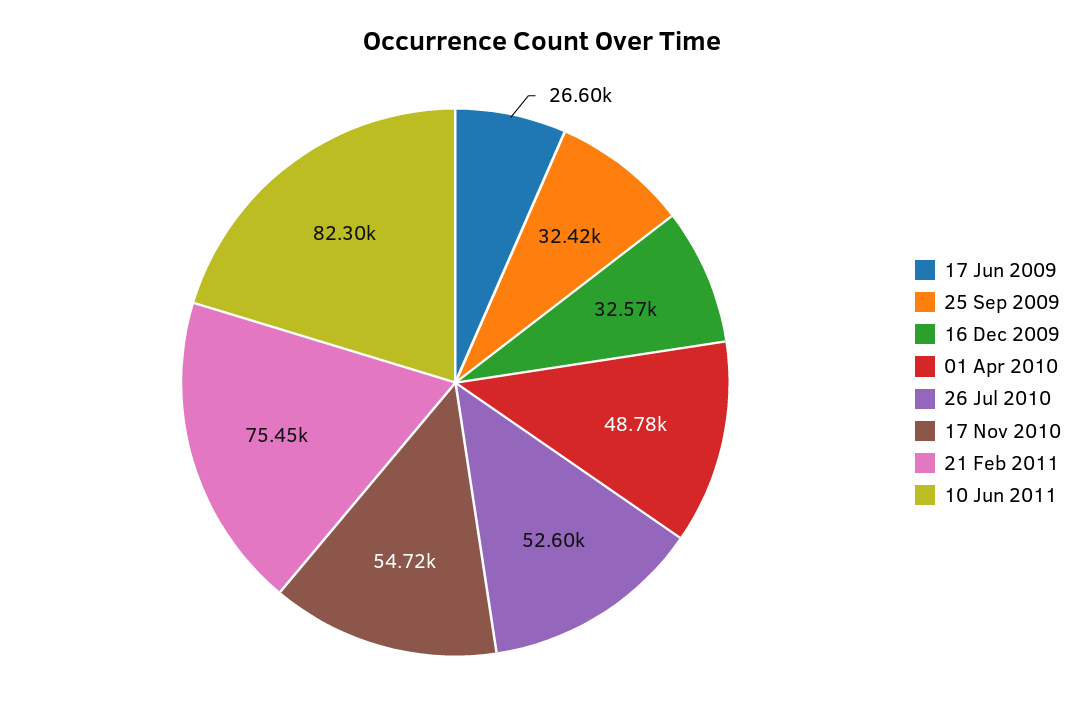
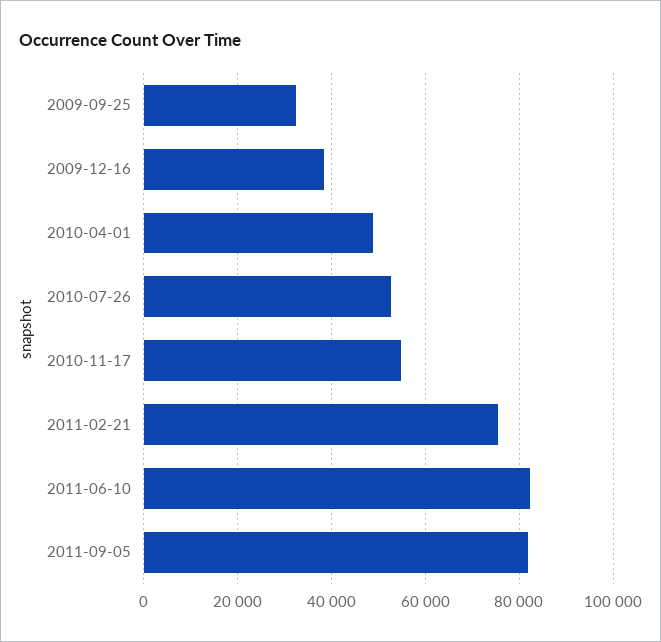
17 Jun 2009: 26600 -> none
16 Dec 2009: 32570 -> 38000
2011-09-05: none -> 82000

